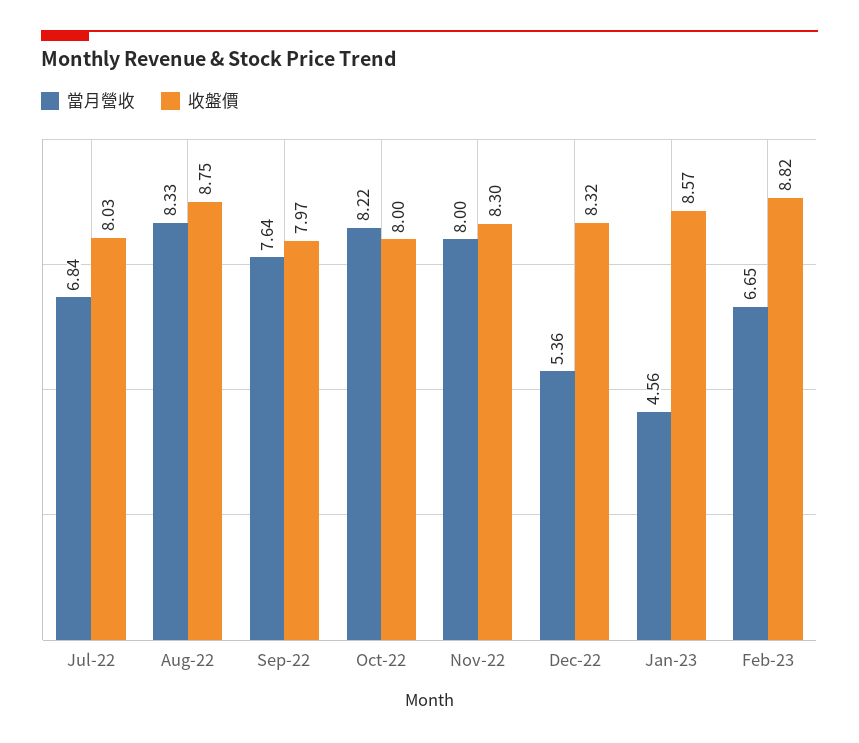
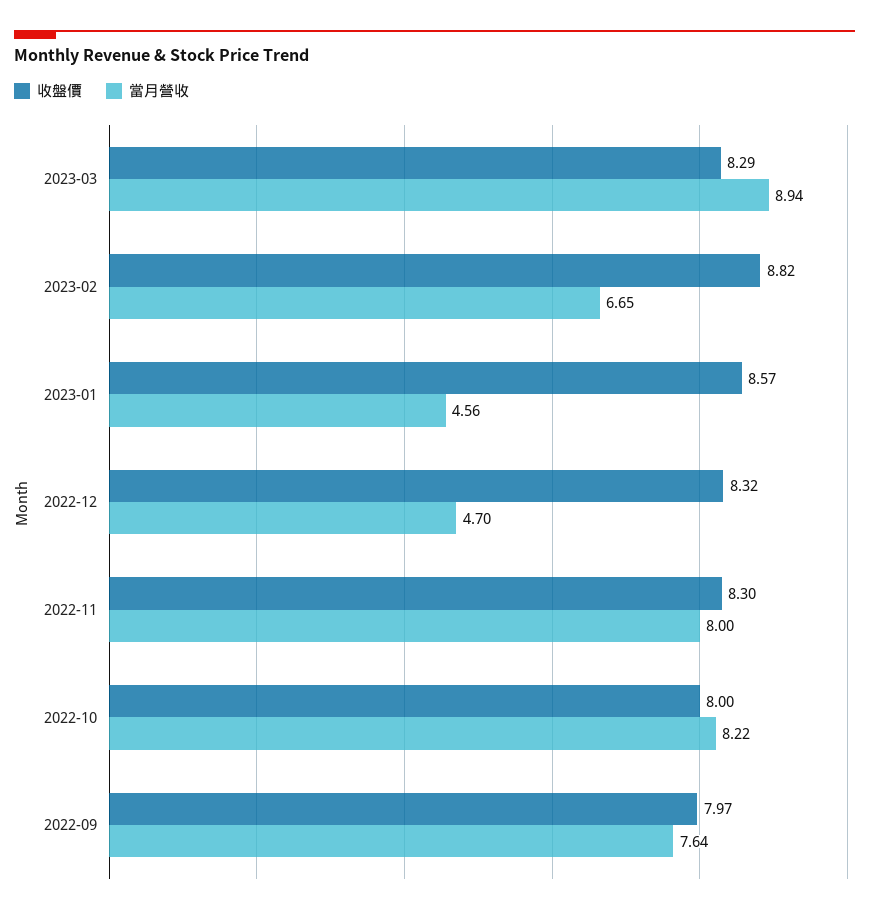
當月營收, Jul-22: 6.84 -> none
收盤價, Jul-22: 8.03 -> none
當月營收, Aug-22: 8.33 -> none
收盤價, Aug-22: 8.75 -> none
當月營收, Dec-22: 5.36 -> 4.7
收盤價, 2023-03: none -> 8.29
當月營收, 2023-03: none -> 8.94

